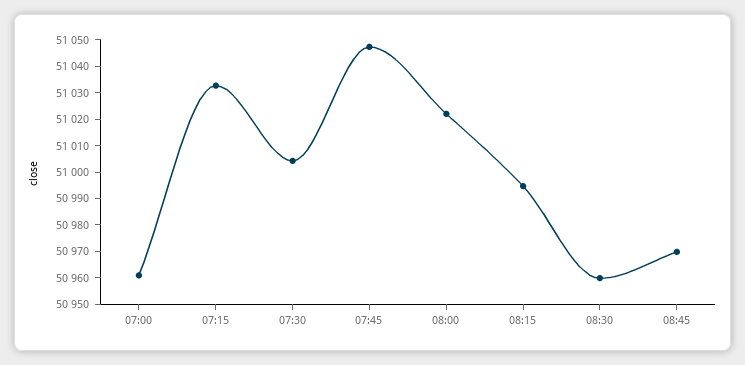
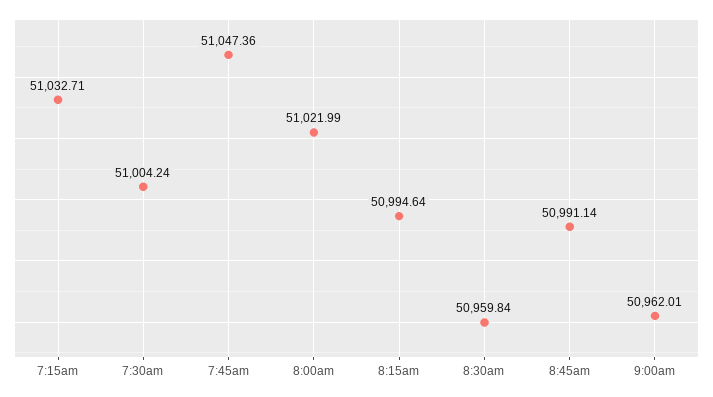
07:00: 50960 -> none
08:45: 50970 -> 50991.14
9:00am: none -> 50962.01

